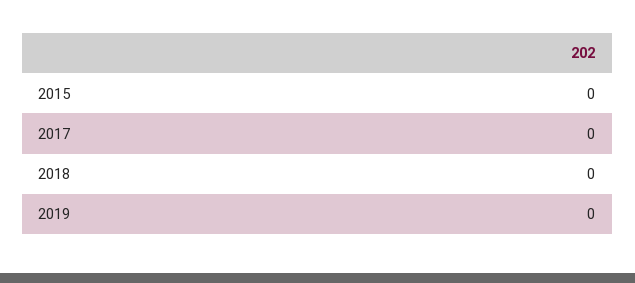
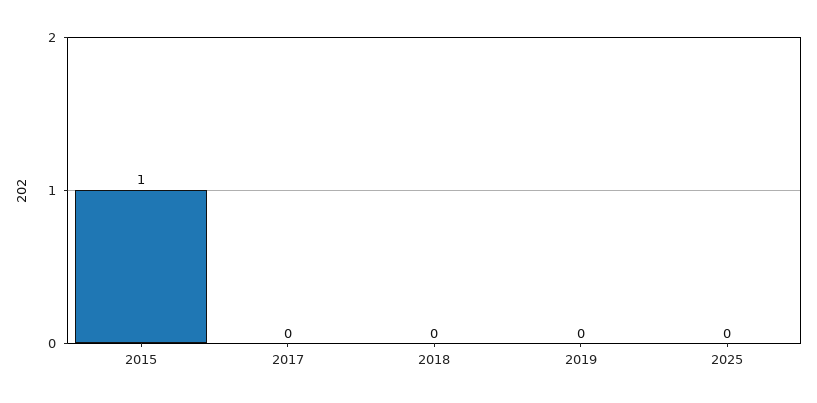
2015: 0 -> 1
2025: none -> 0

